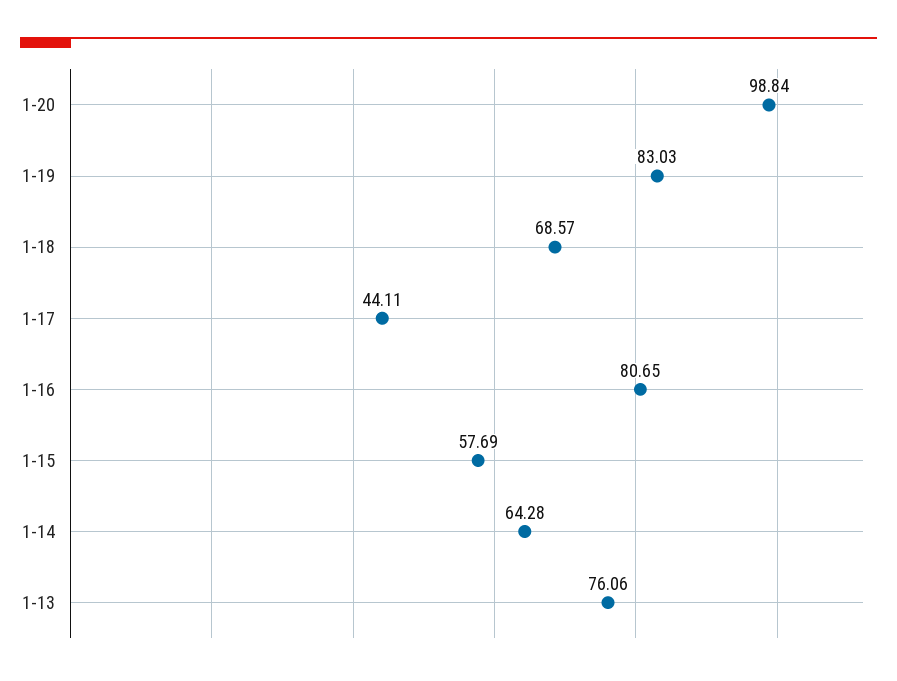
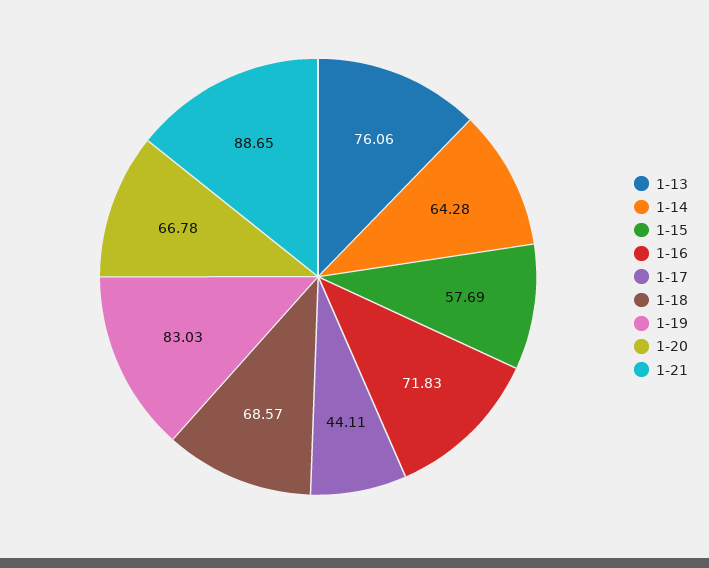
1-20: 98.84 -> 66.78
1-16: 80.65 -> 71.83
1-21: none -> 88.65

